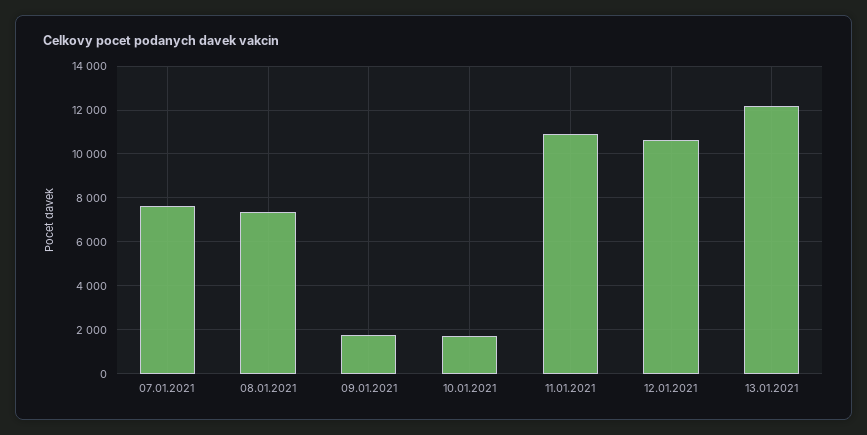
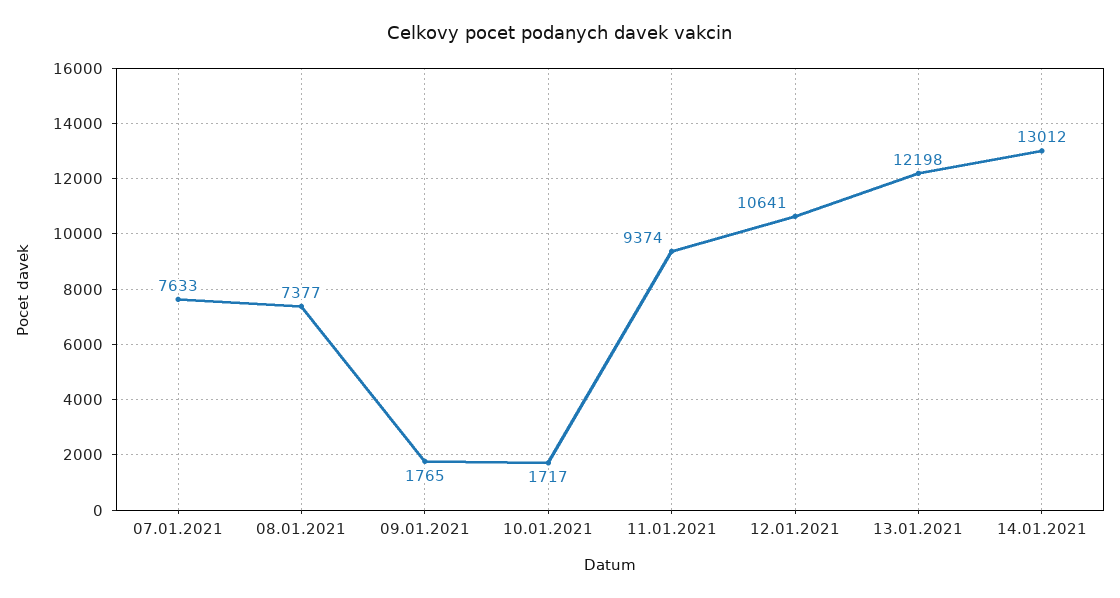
11.01.2021: 11000 -> 9374
14.01.2021: none -> 13012

